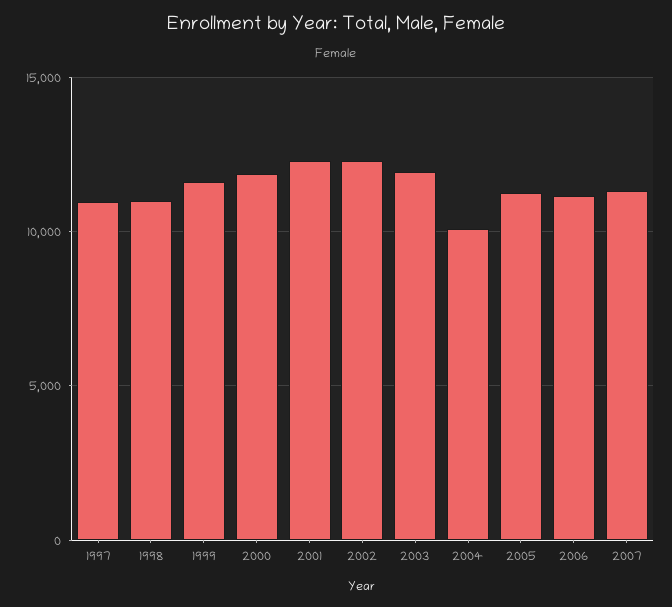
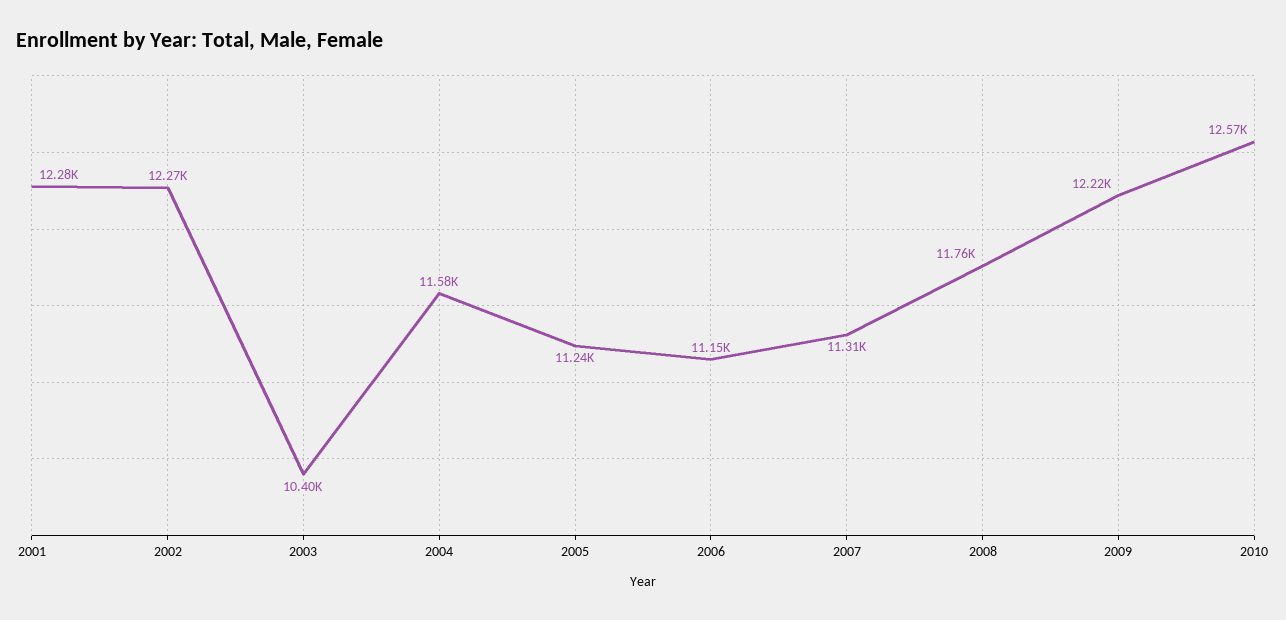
1997: 11000 -> none
1998: 11000 -> none
1999: 11500 -> none
2000: 12000 -> none
2003: 12000 -> 10400
2004: 10000 -> 11580
2008: none -> 11760
2009: none -> 12220
2010: none -> 12570

